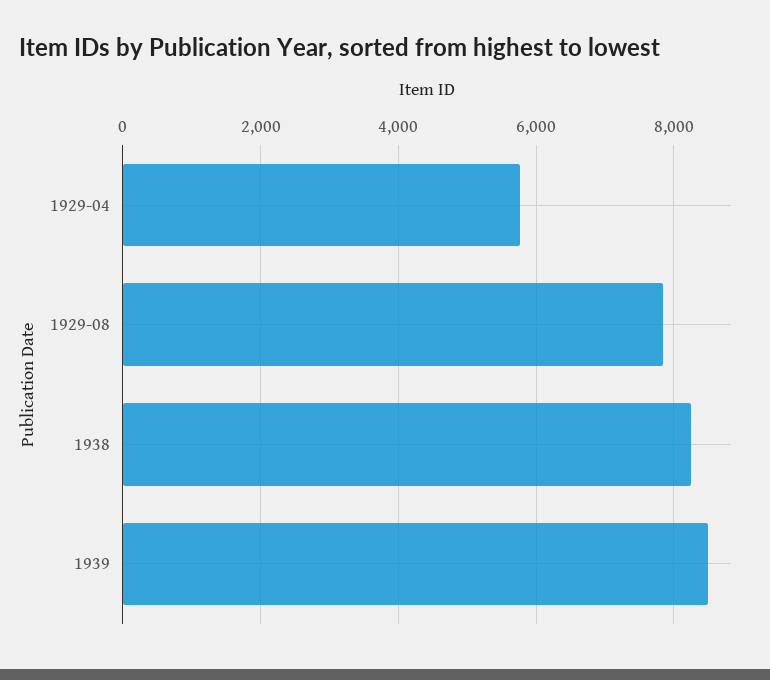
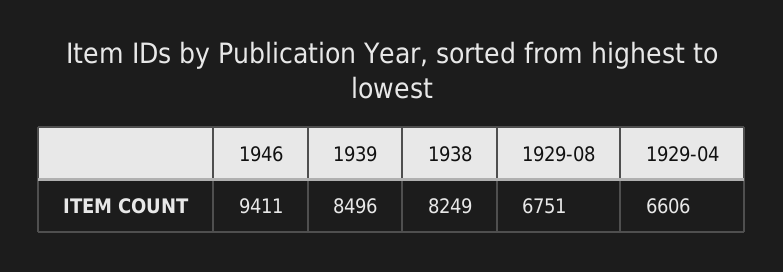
1929-04: 5800 -> 6606
1929-08: 7800 -> 6751
1946: none -> 9411

